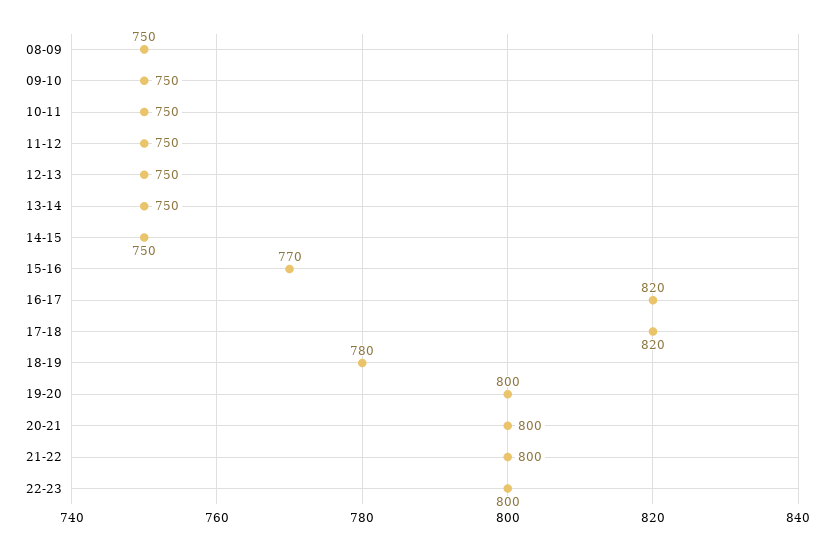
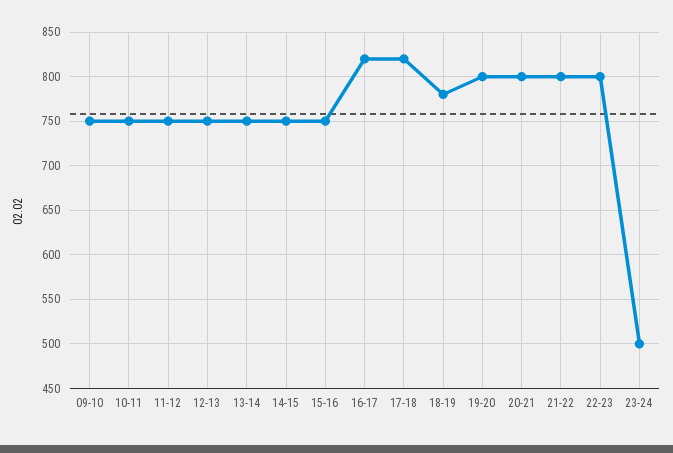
08-09: 750 -> none
15-16: 770 -> 750
23-24: none -> 500

